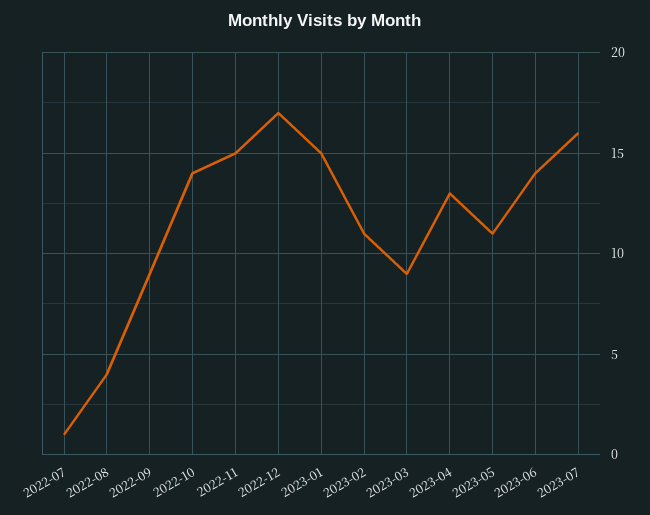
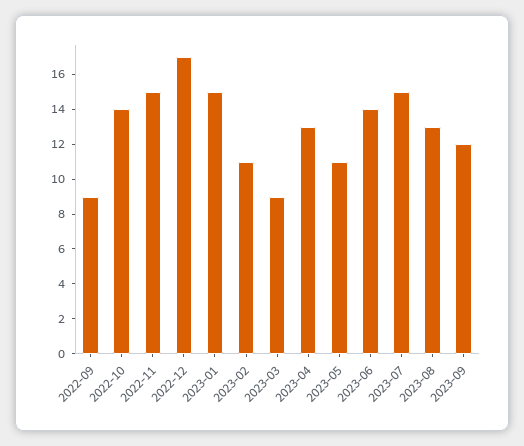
2022-07: 1 -> none
2022-08: 4 -> none
2023-07: 16 -> 15
2023-08: none -> 13
2023-09: none -> 12

